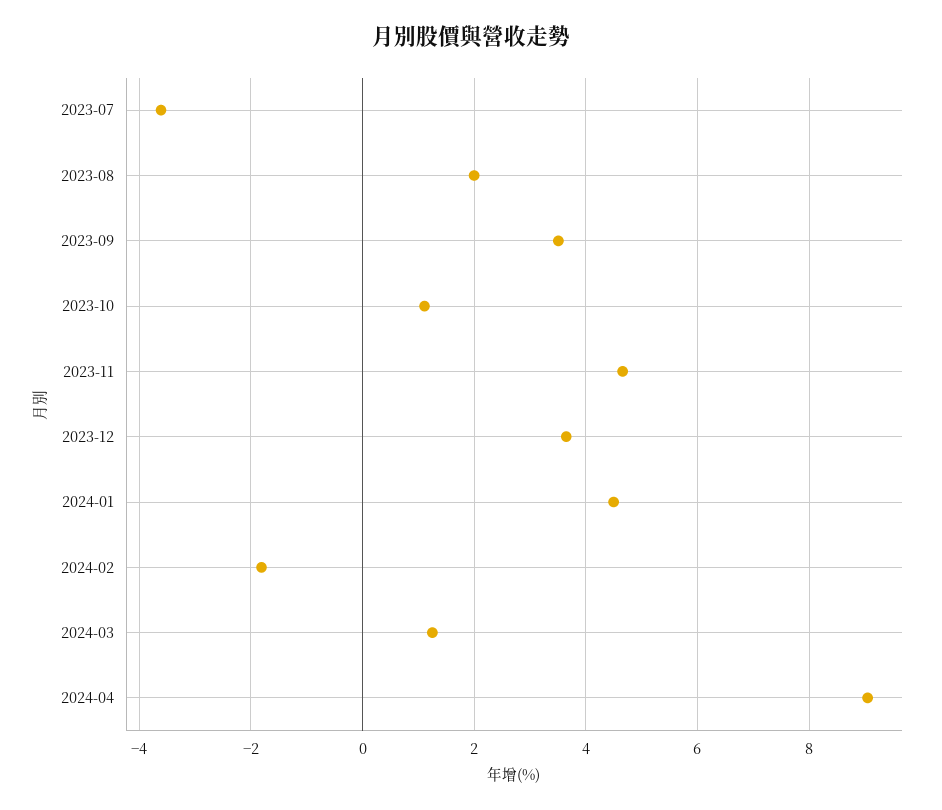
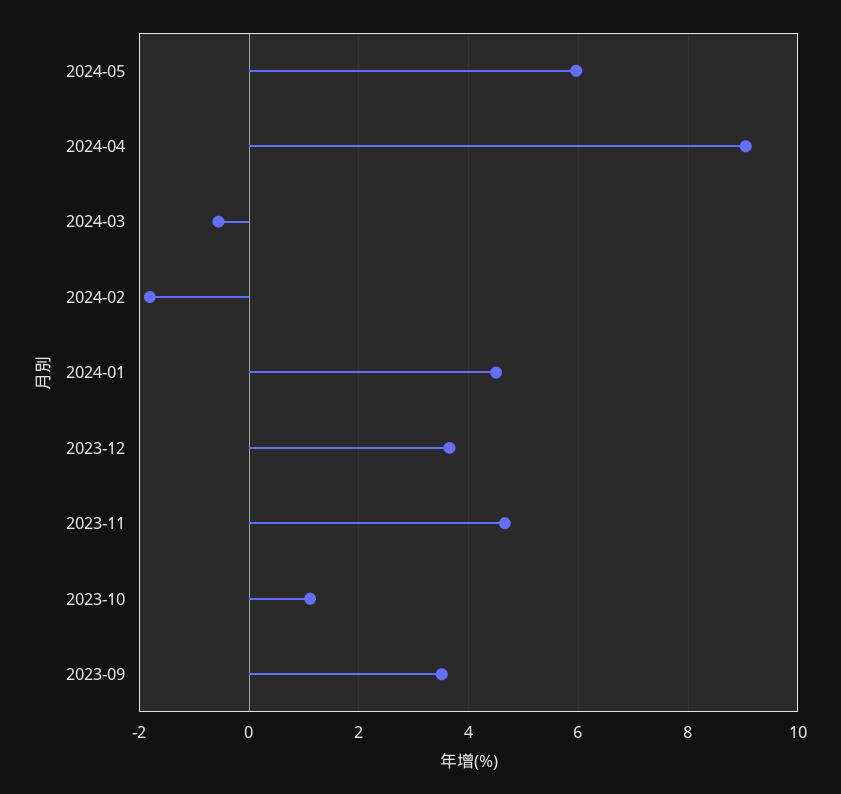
2023-07: -3.6 -> none
2023-08: 2 -> none
2024-03: 1.2 -> -0.6
2024-05: none -> 6

